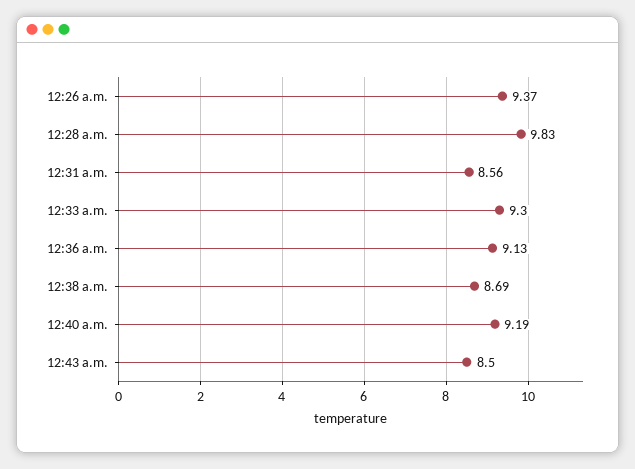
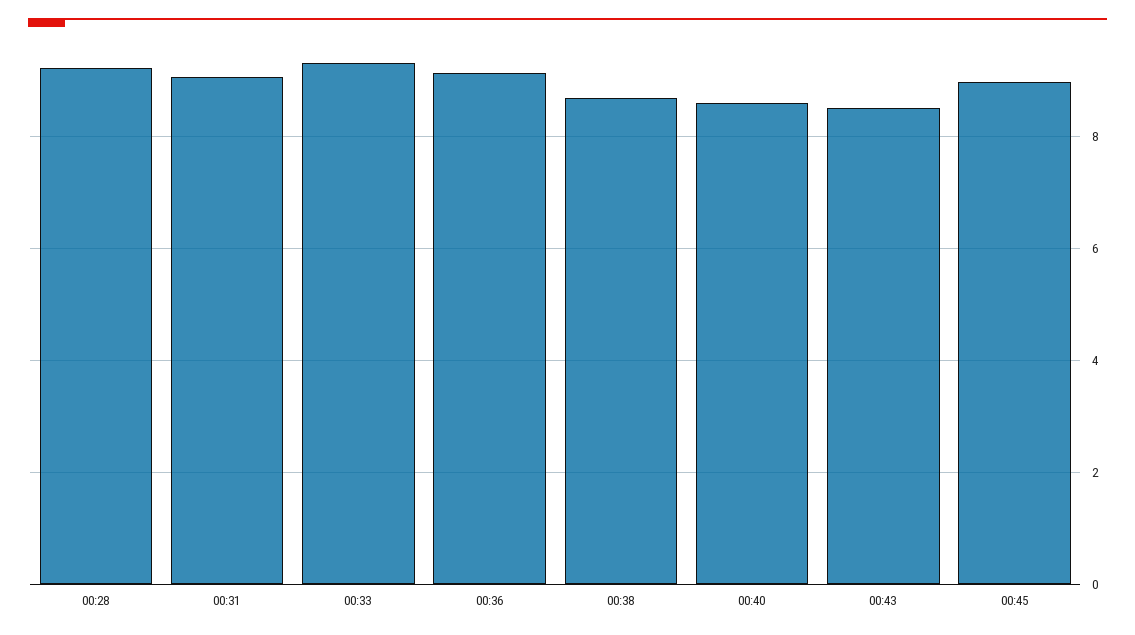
12:26 a.m.: 9.37 -> none
12:28 a.m.: 9.83 -> 9.2
12:31 a.m.: 8.56 -> 9
12:40 a.m.: 9.19 -> 8.6
00:45: none -> 9

